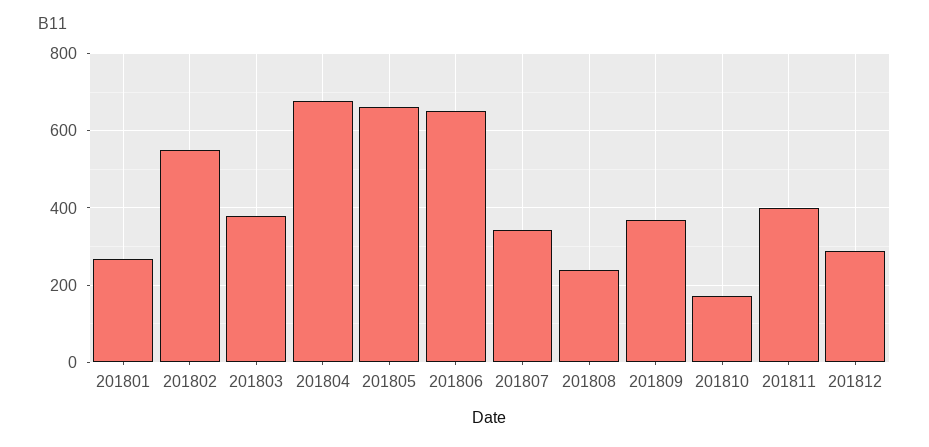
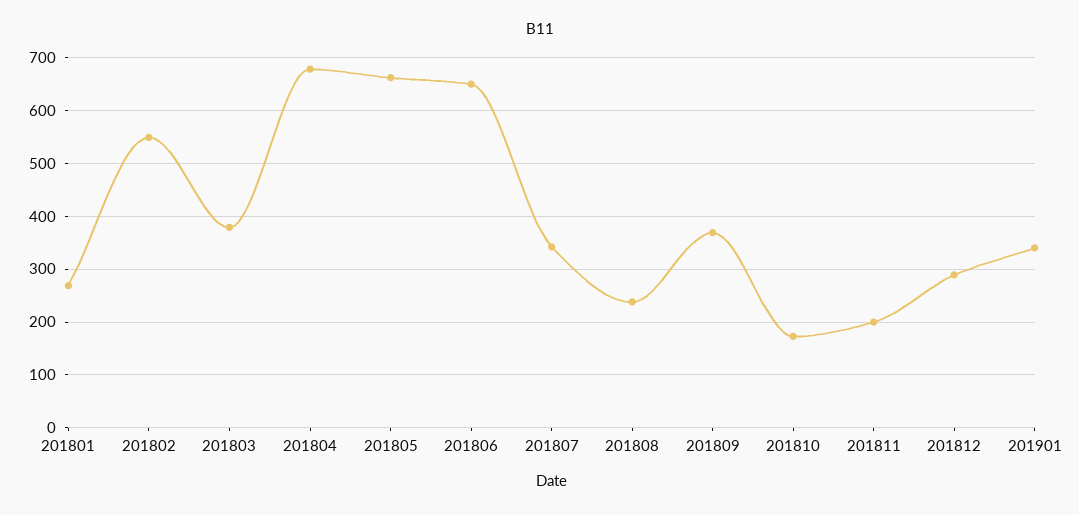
201811: 400 -> 200
201901: none -> 340

